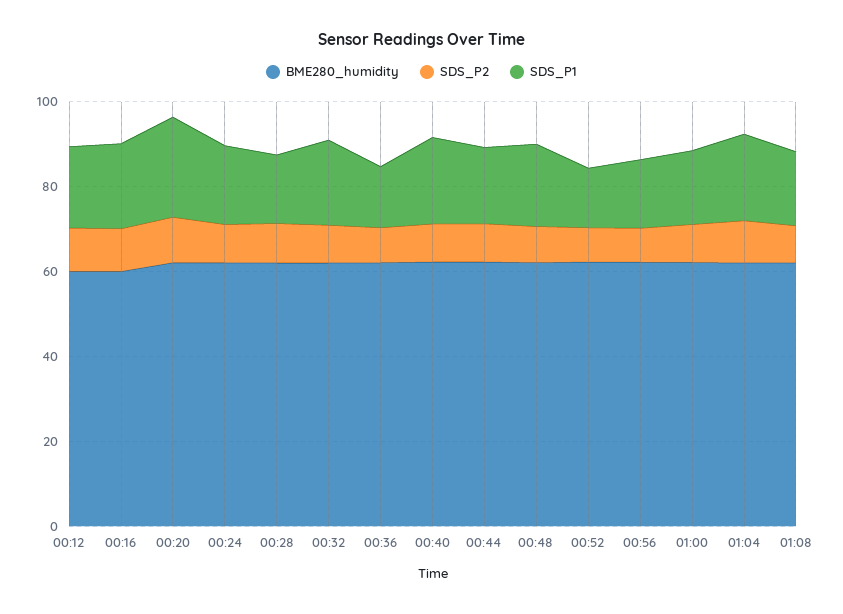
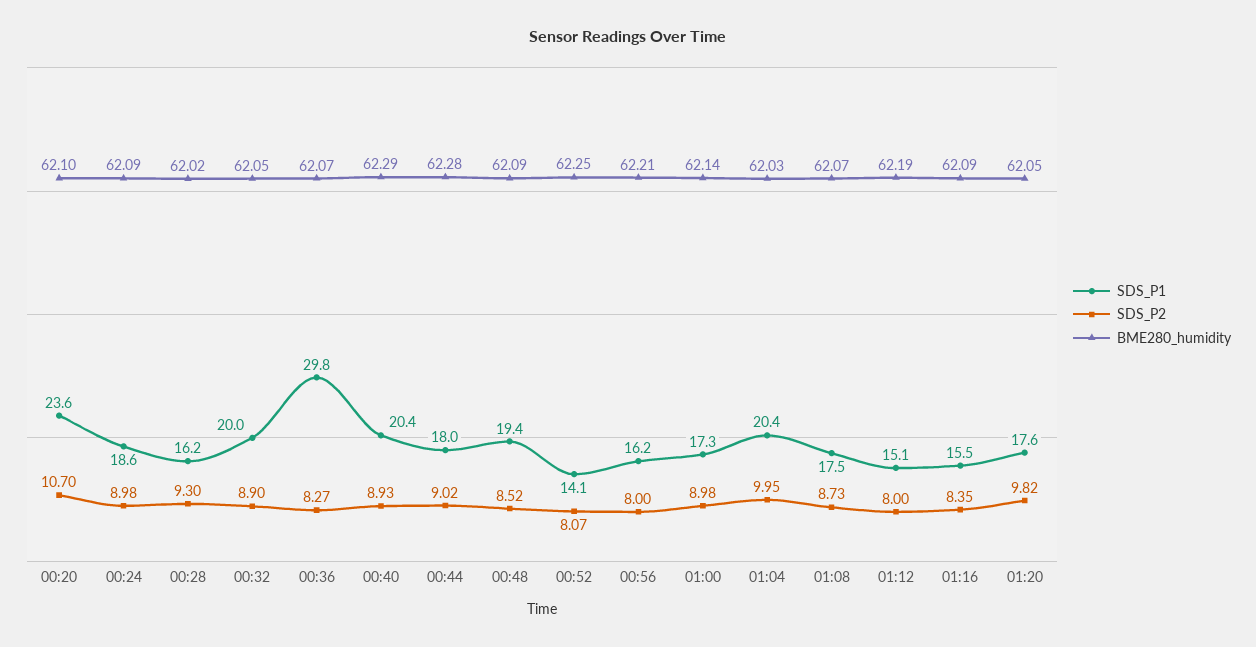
BME280_humidity, 00:12: 60 -> none
SDS_P2, 00:12: 10 -> none
SDS_P1, 00:12: 20 -> none
BME280_humidity, 00:16: 60 -> none
SDS_P2, 00:16: 10 -> none
SDS_P1, 00:16: 20 -> none
SDS_P1, 00:36: 15 -> 29.8
SDS_P1, 01:12: none -> 15.1
SDS_P2, 01:12: none -> 8
BME280_humidity, 01:12: none -> 62.19
SDS_P1, 01:16: none -> 15.5
SDS_P2, 01:16: none -> 8.35
BME280_humidity, 01:16: none -> 62.09
SDS_P1, 01:20: none -> 17.6
SDS_P2, 01:20: none -> 9.82
BME280_humidity, 01:20: none -> 62.05

